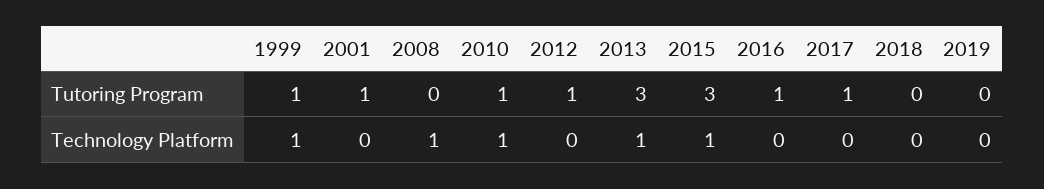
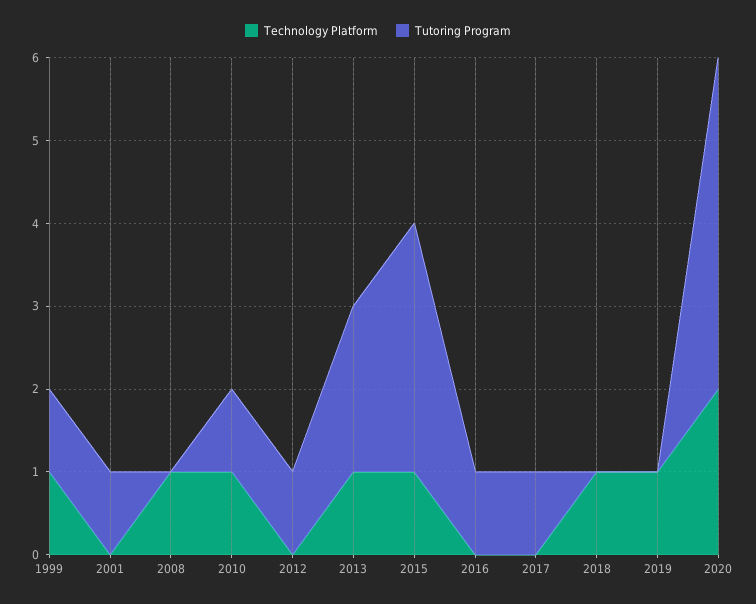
Tutoring Program, 2013: 3 -> 2
Technology Platform, 2018: 0 -> 1
Technology Platform, 2019: 0 -> 1
Technology Platform, 2020: none -> 2
Tutoring Program, 2020: none -> 4

